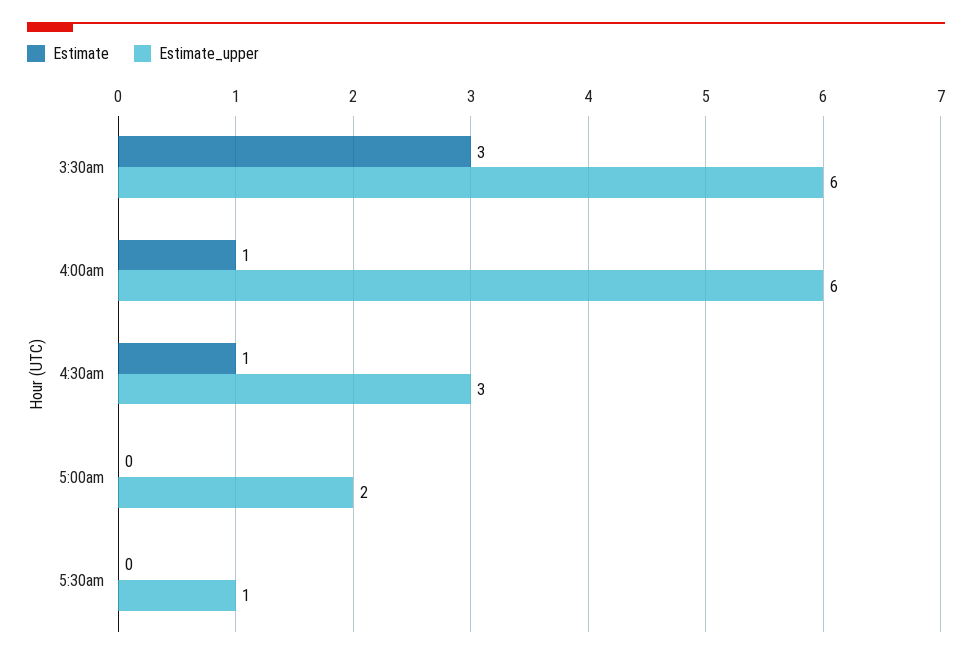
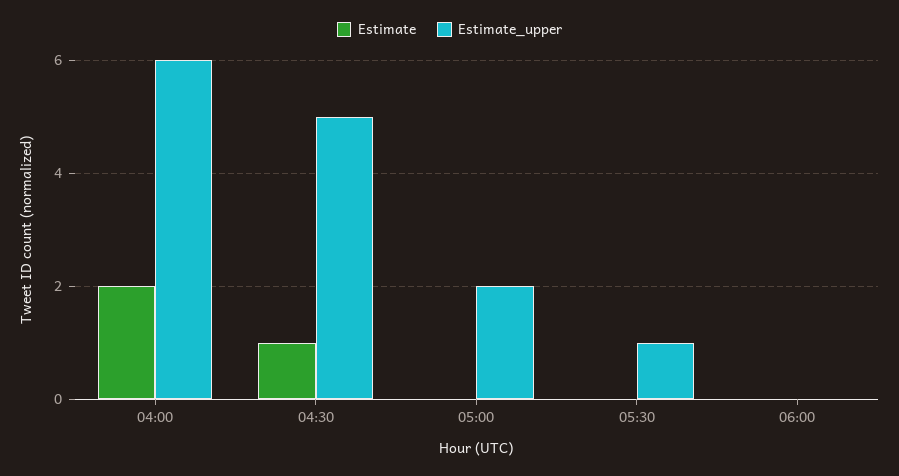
Estimate, 3:30am: 3 -> none
Estimate_upper, 3:30am: 6 -> none
Estimate, 4:00am: 1 -> 2
Estimate_upper, 4:30am: 3 -> 5
Estimate, 06:00: none -> 0
Estimate_upper, 06:00: none -> 0

